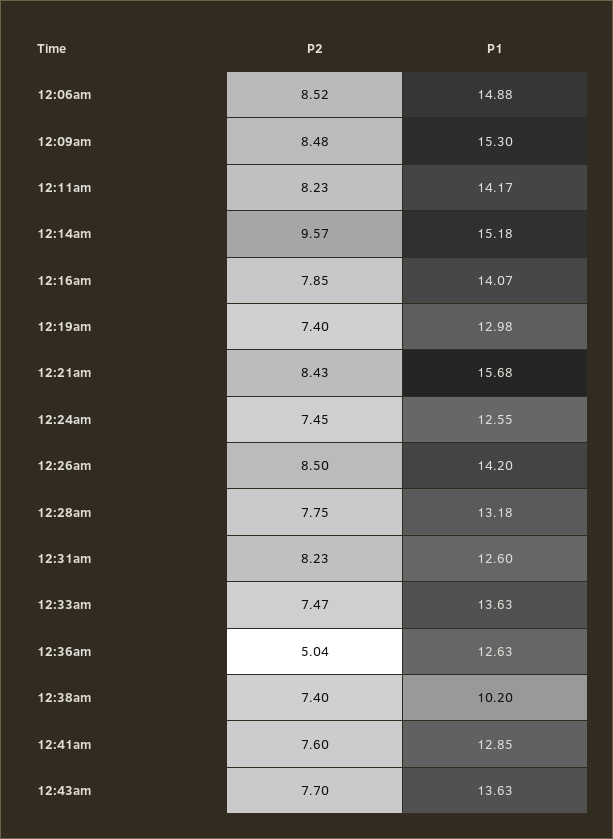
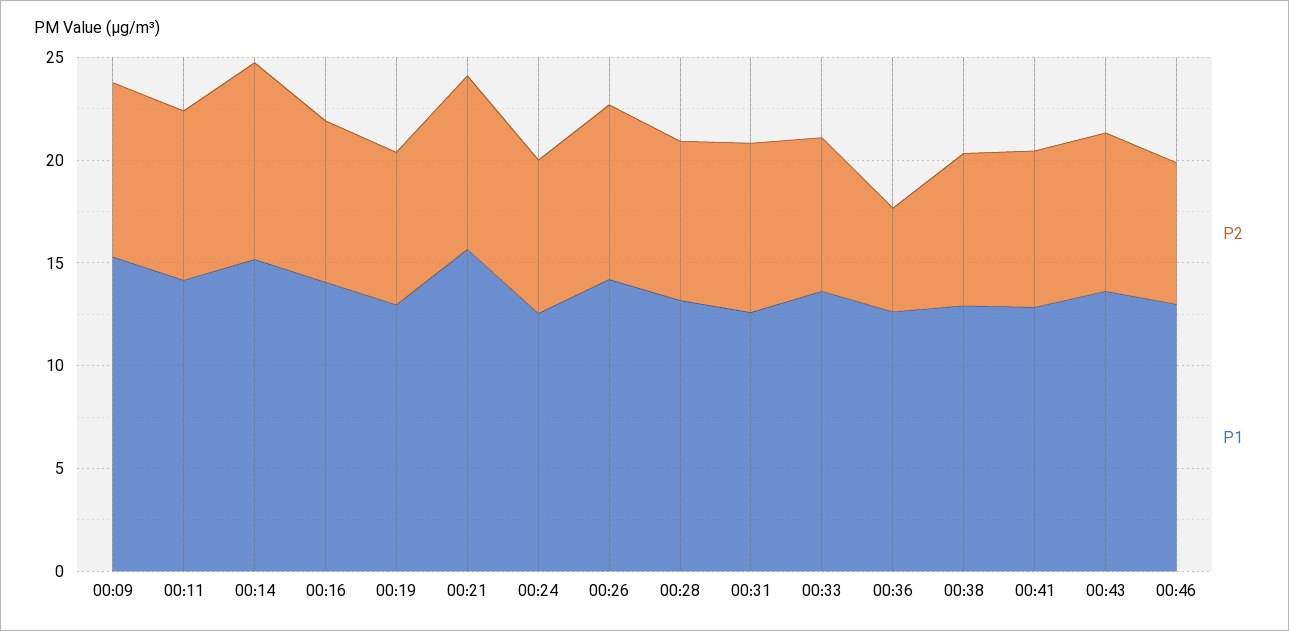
P2, 12:06am: 8.52 -> none
P1, 12:06am: 14.88 -> none
P1, 12:38am: 10.2 -> 13
P2, 00:46: none -> 7
P1, 00:46: none -> 13

